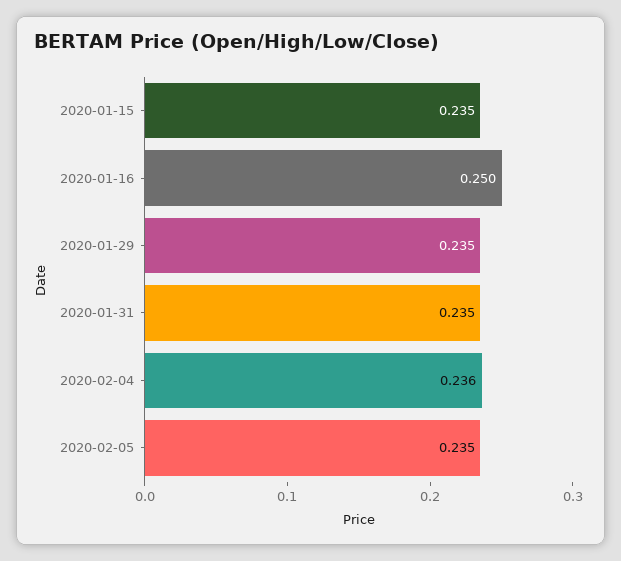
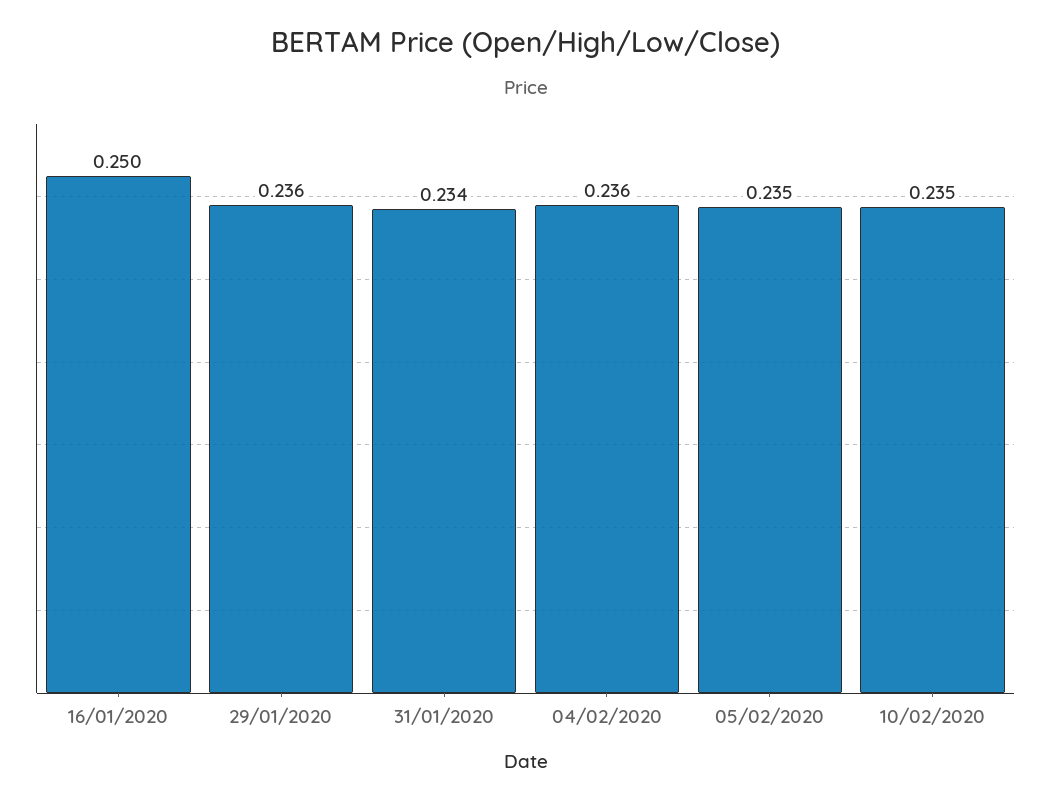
2020-01-15: 0.235 -> none
2020-01-29: 0.235 -> 0.236
2020-01-31: 0.235 -> 0.234
10/02/2020: none -> 0.235

